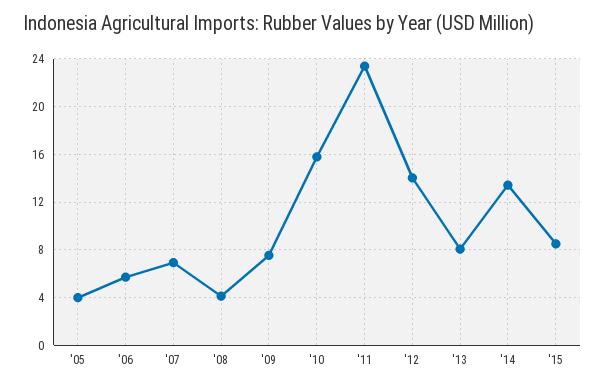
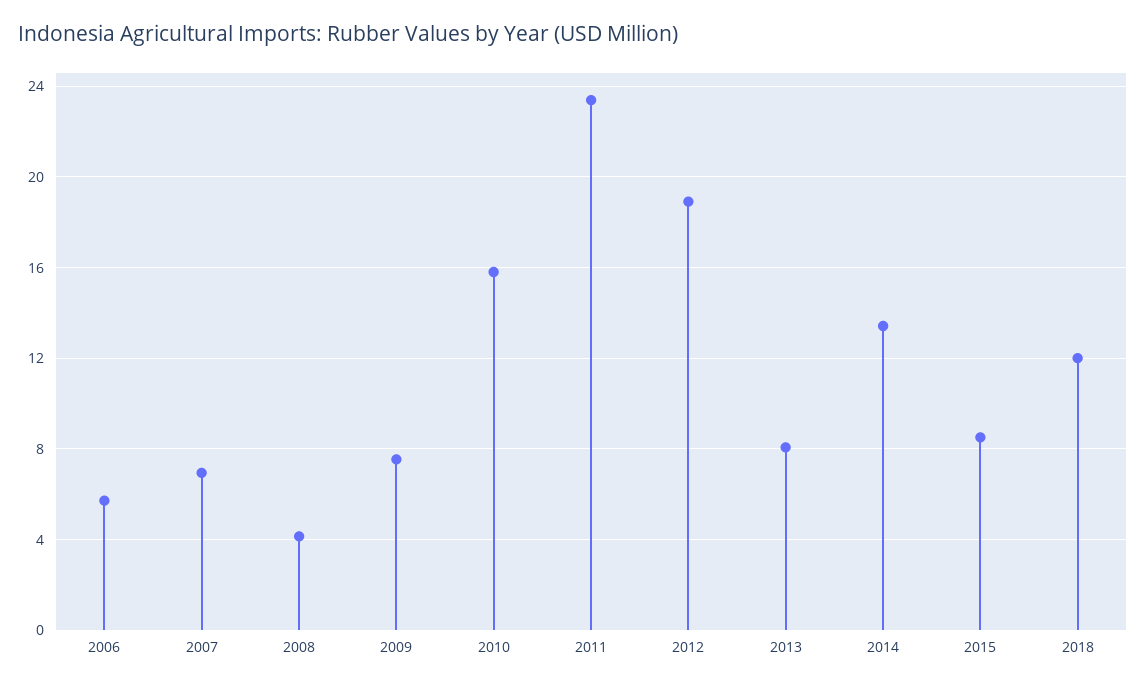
'05: 4 -> none
'12: 14 -> 19
2018: none -> 12

